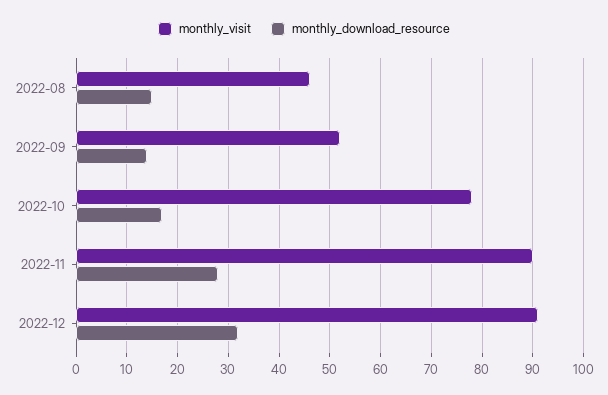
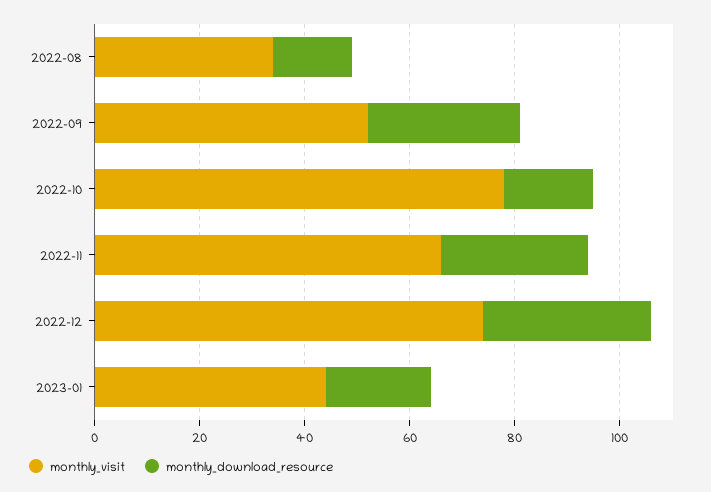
monthly_visit, 2022-08: 45 -> 35
monthly_download_resource, 2022-09: 15 -> 30
monthly_visit, 2022-11: 90 -> 65
monthly_visit, 2022-12: 90 -> 75
monthly_visit, 2023-01: none -> 45
monthly_download_resource, 2023-01: none -> 20

